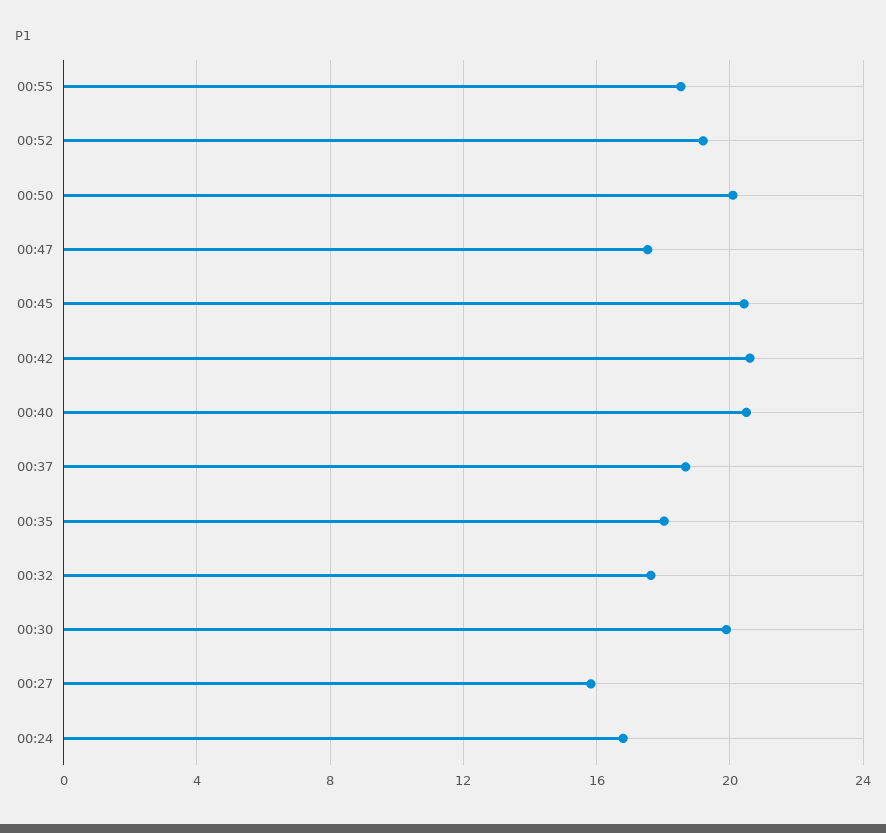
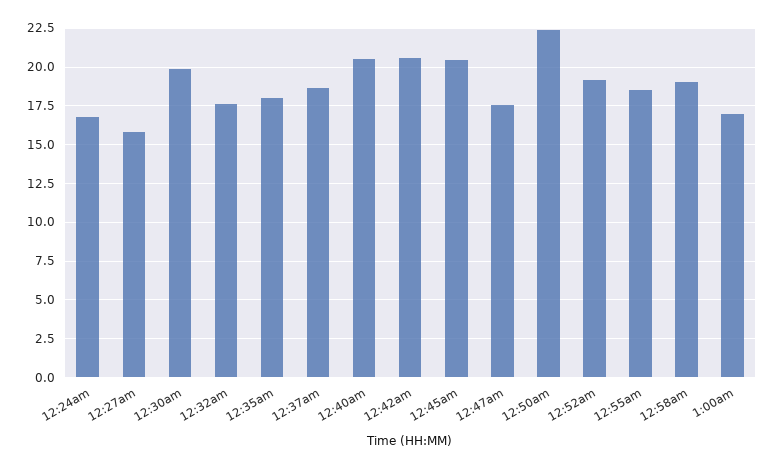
00:50: 20 -> 22.5
12:58am: none -> 19
1:00am: none -> 17

